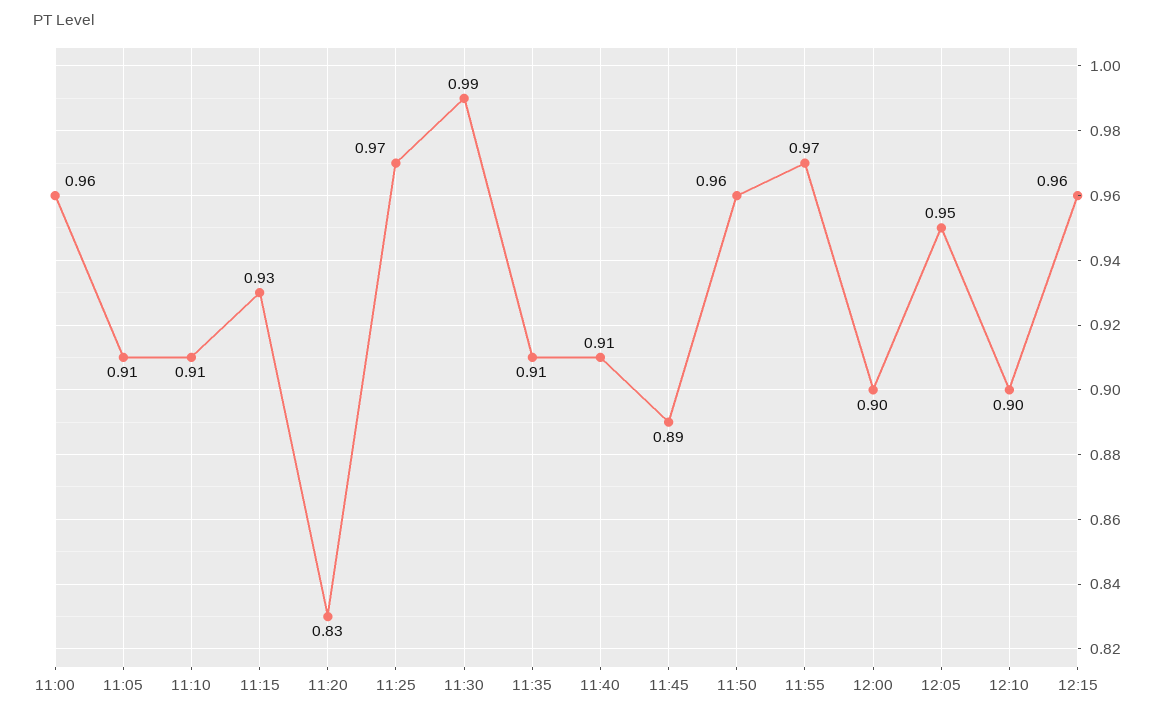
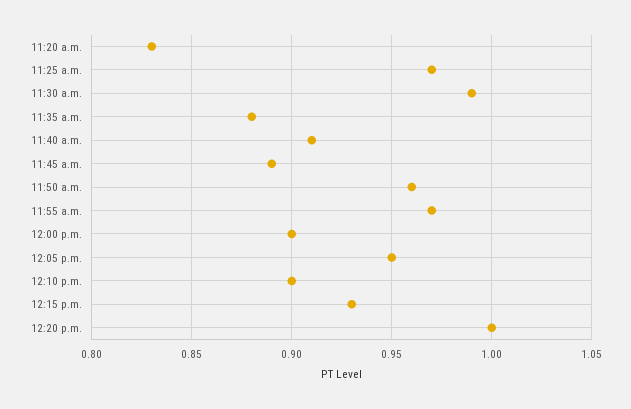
11:00: 0.96 -> none
11:05: 0.91 -> none
11:10: 0.91 -> none
11:15: 0.93 -> none
11:35: 0.91 -> 0.88
12:15: 0.96 -> 0.93
12:20 p.m.: none -> 1

